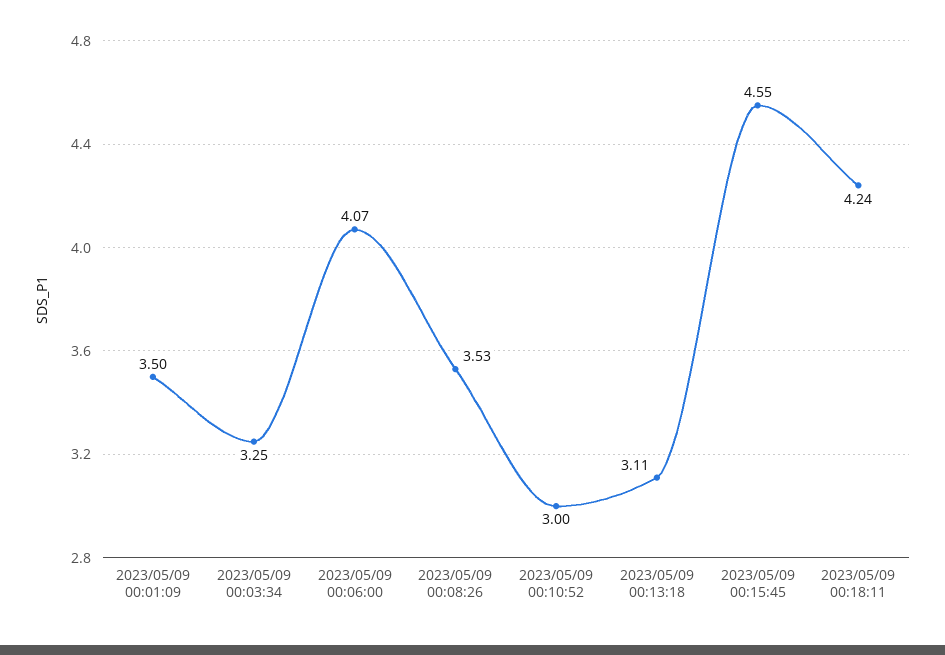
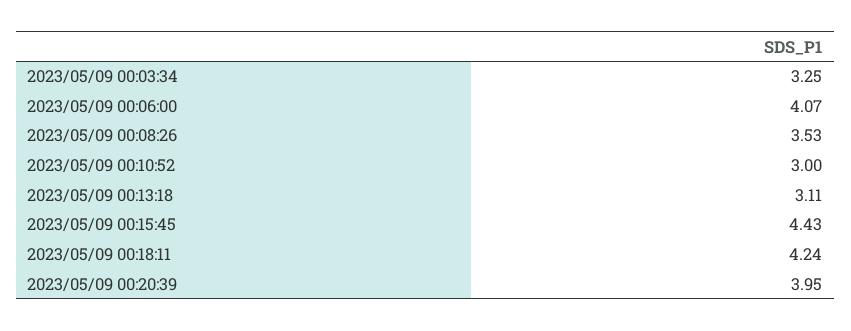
2023/05/09 00:01:09: 3.5 -> none
2023/05/09 00:15:45: 4.55 -> 4.43
2023/05/09 00:20:39: none -> 3.95

